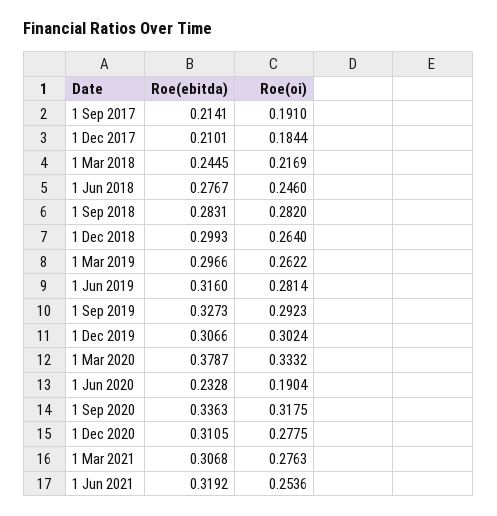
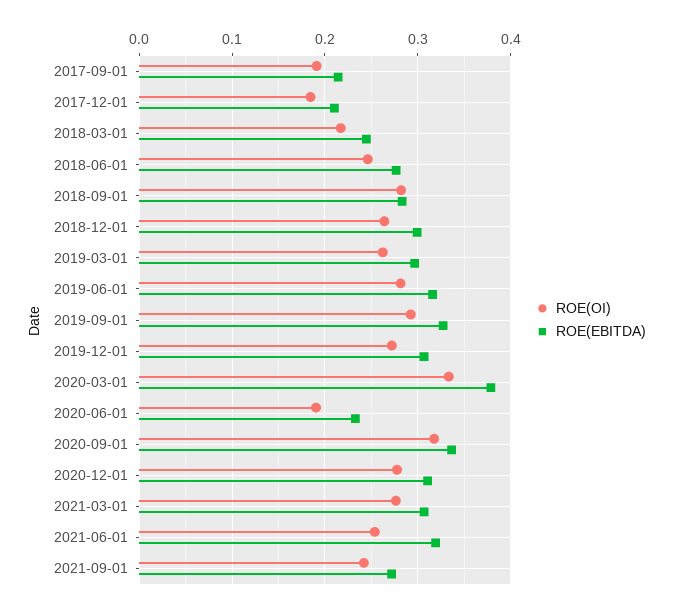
Roe(oi), 1 Dec 2019: 0.3024 -> 0.27
Roe(oi), 2021-09-01: none -> 0.24
Roe(ebitda), 2021-09-01: none -> 0.27

